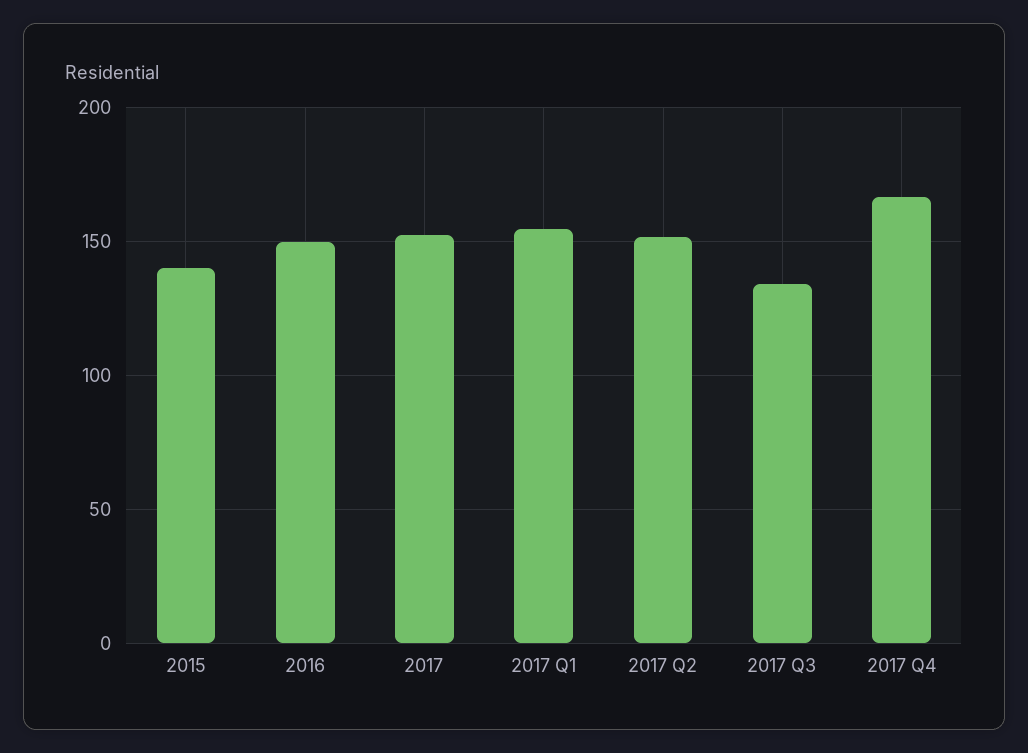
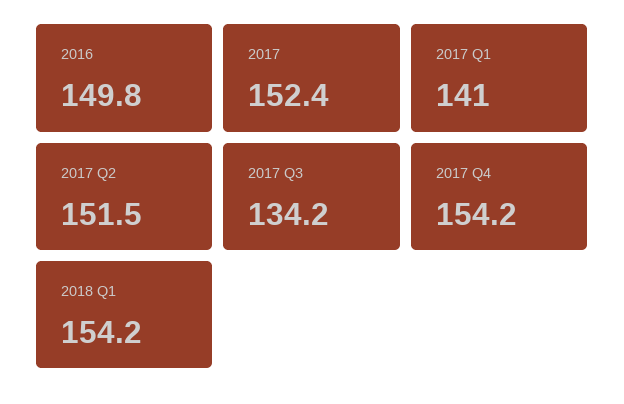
2015: 140 -> none
2017 Q1: 155 -> 141
2017 Q4: 165 -> 154.2
2018 Q1: none -> 154.2

